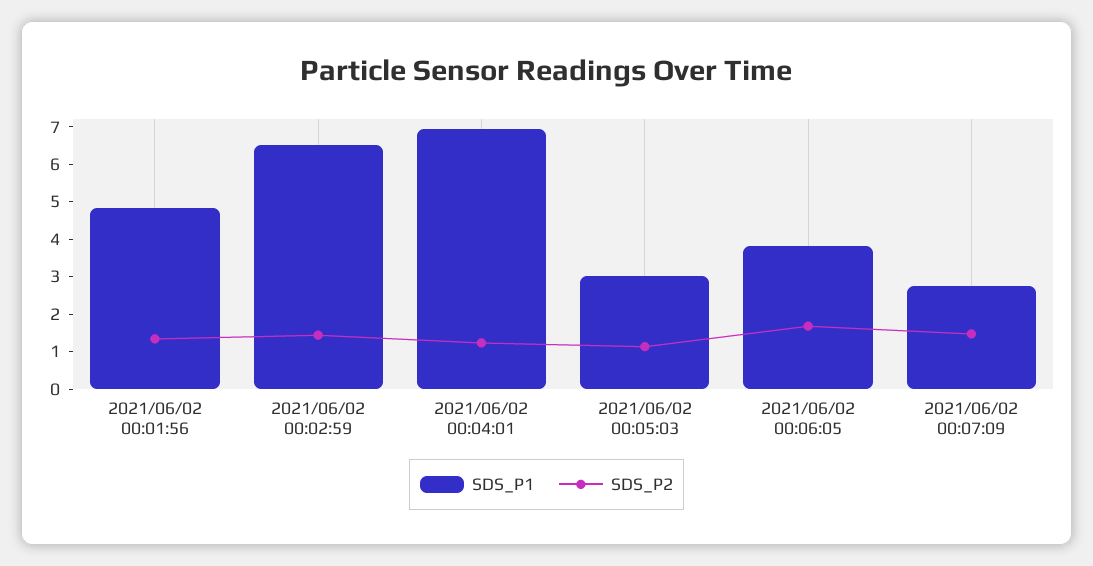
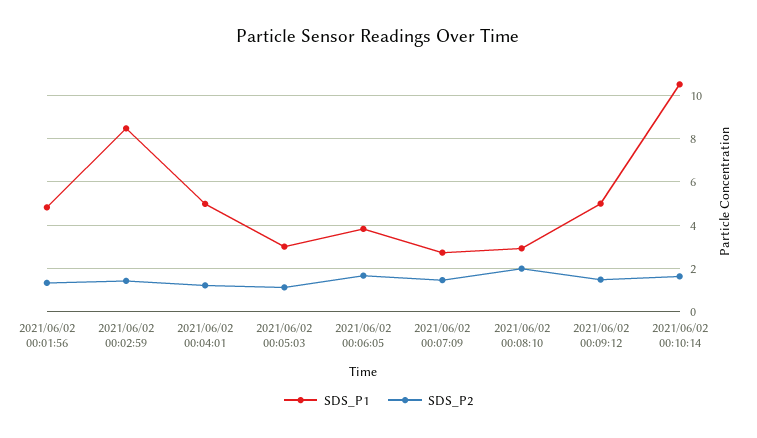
SDS_P1, 2021/06/02 00:02:59: 6.5 -> 8.5
SDS_P1, 2021/06/02 00:04:01: 7 -> 5
SDS_P1, 2021/06/02 00:08:10: none -> 3
SDS_P2, 2021/06/02 00:08:10: none -> 2
SDS_P1, 2021/06/02 00:09:12: none -> 5
SDS_P2, 2021/06/02 00:09:12: none -> 1.5
SDS_P1, 2021/06/02 00:10:14: none -> 10.5
SDS_P2, 2021/06/02 00:10:14: none -> 1.5

